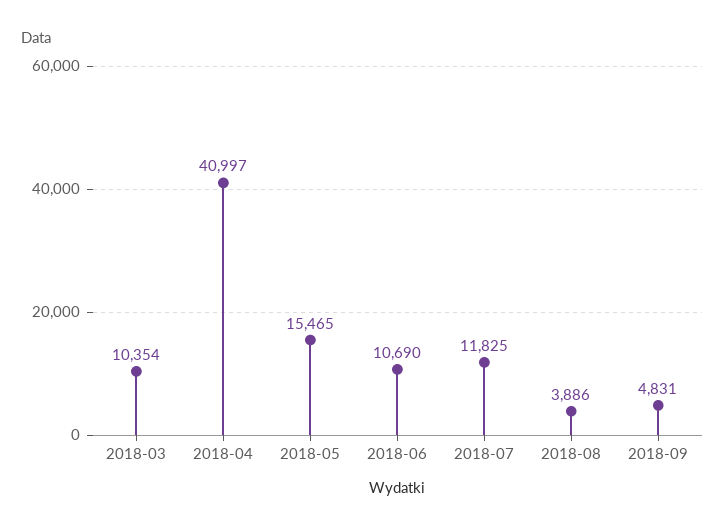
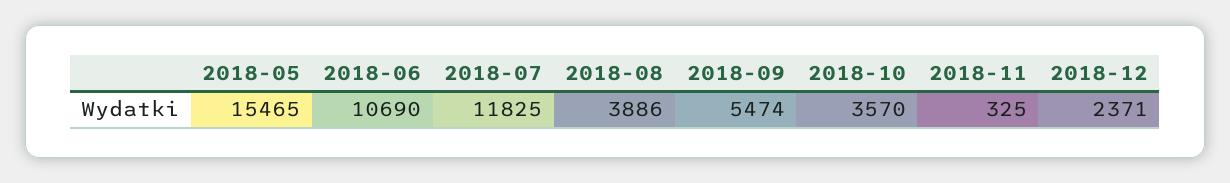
2018-03: 10354 -> none
2018-04: 40997 -> none
2018-09: 4831 -> 5474
2018-10: none -> 3570
2018-11: none -> 325
2018-12: none -> 2371

